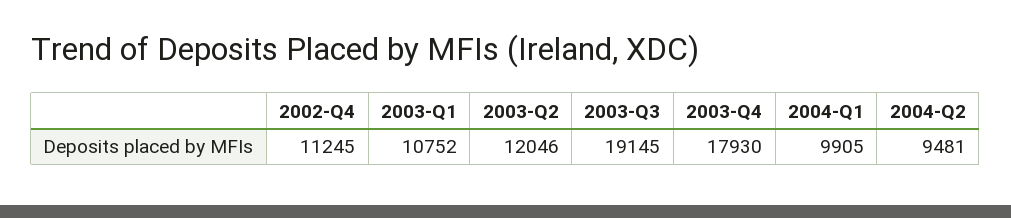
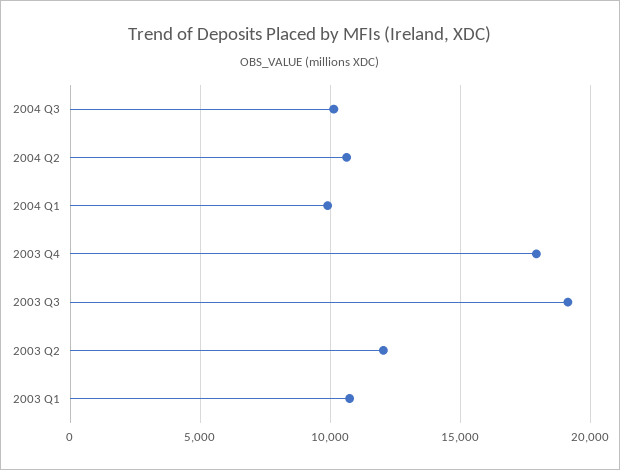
2002-Q4: 11245 -> none
2004-Q2: 9481 -> 10500
2004 Q3: none -> 10000

